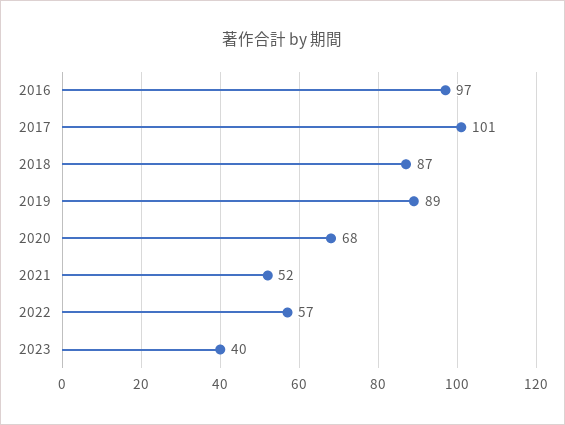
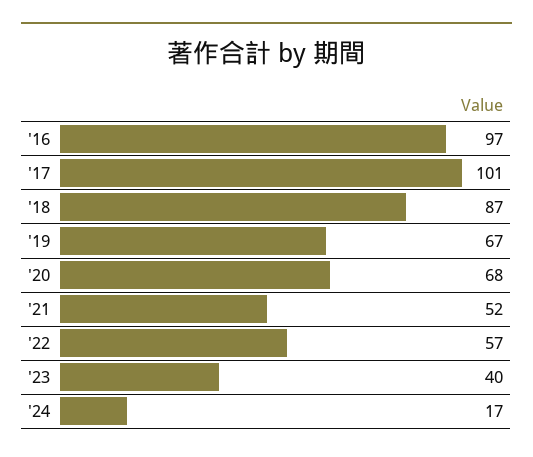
2019: 89 -> 67
'24: none -> 17

